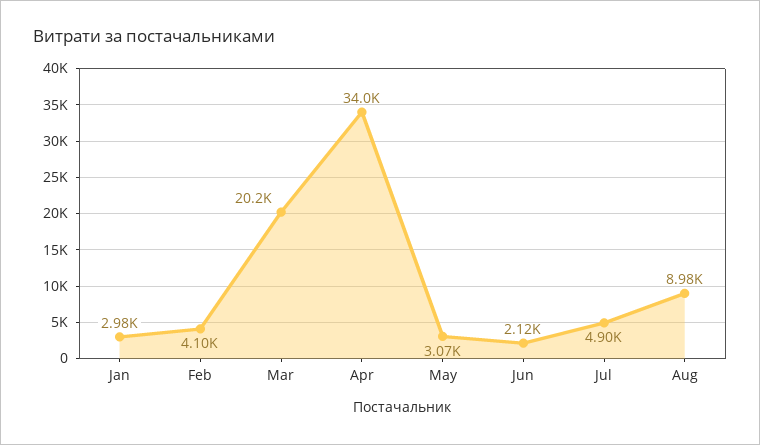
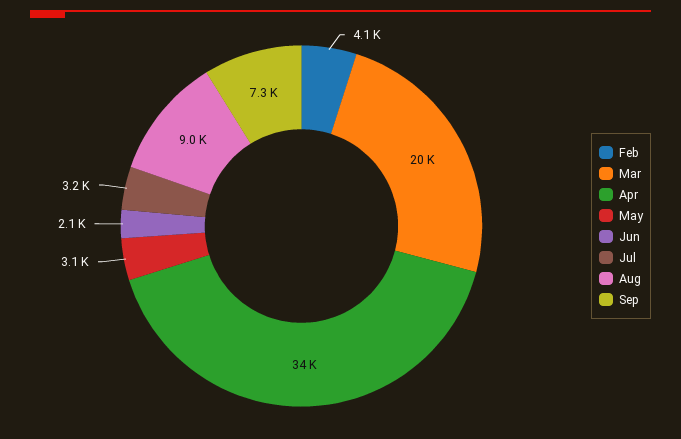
Jan: 2980 -> none
Jul: 4900 -> 3200
Sep: none -> 7300

